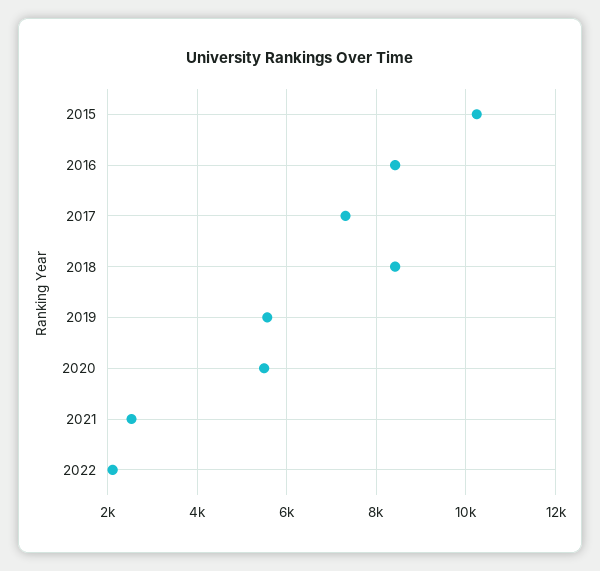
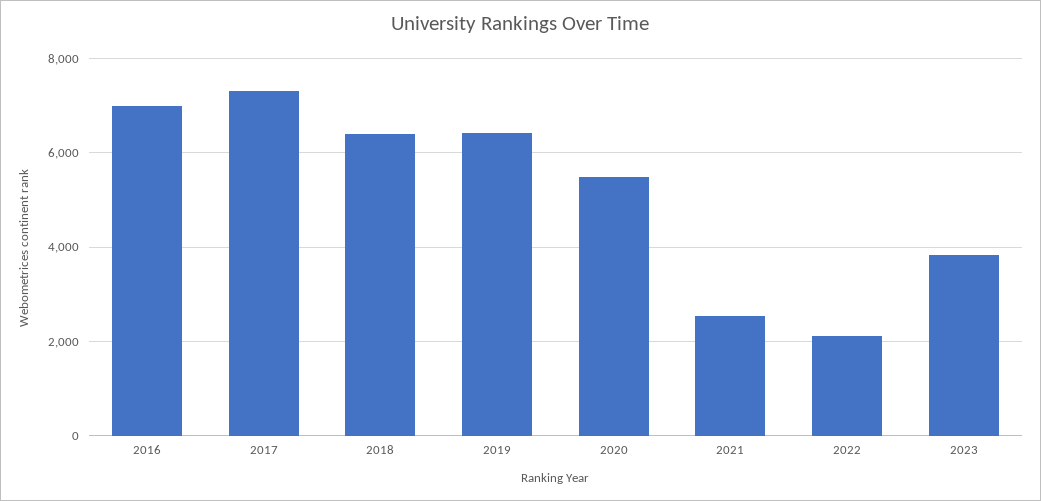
2015: 10200 -> none
2016: 8400 -> 7000
2018: 8400 -> 6400
2019: 5600 -> 6400
2023: none -> 3800

